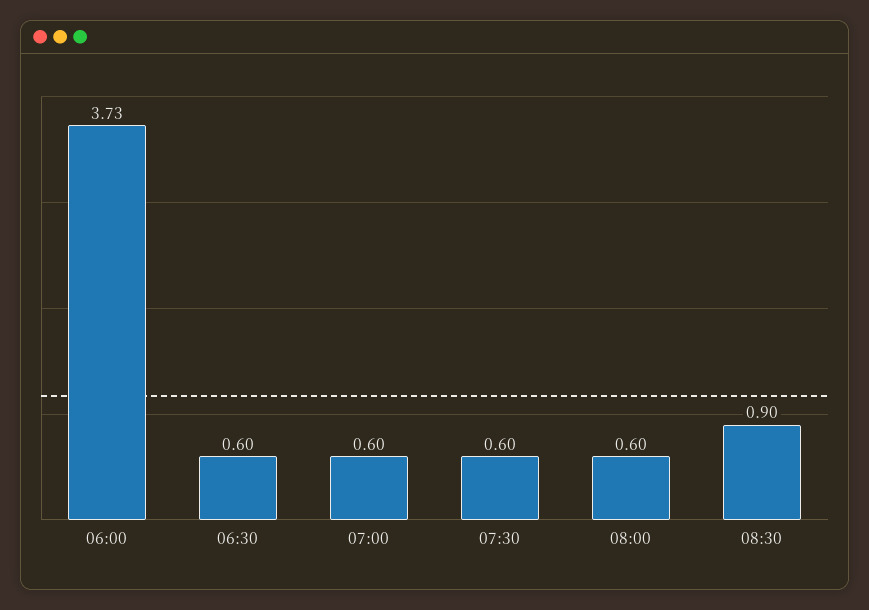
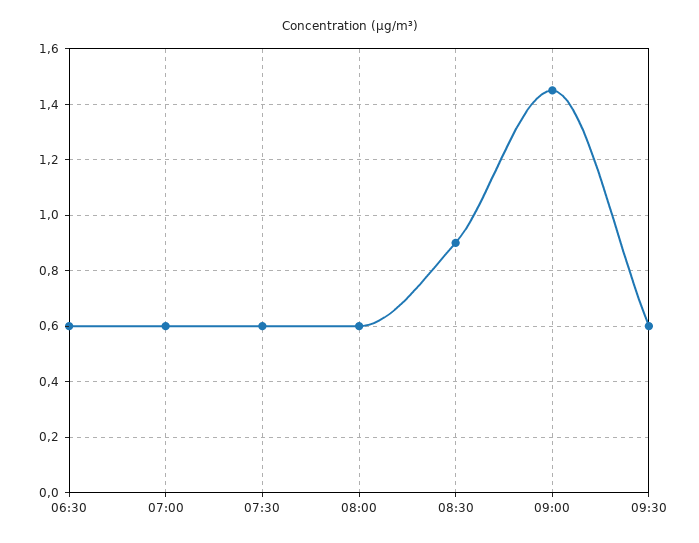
06:00: 3.73 -> none
09:00: none -> 1.45
09:30: none -> 0.6

